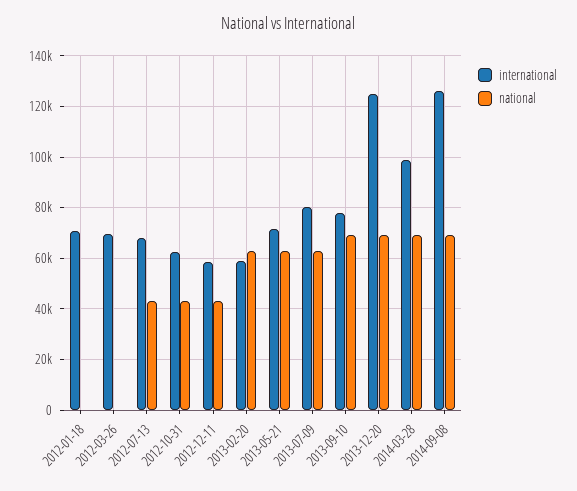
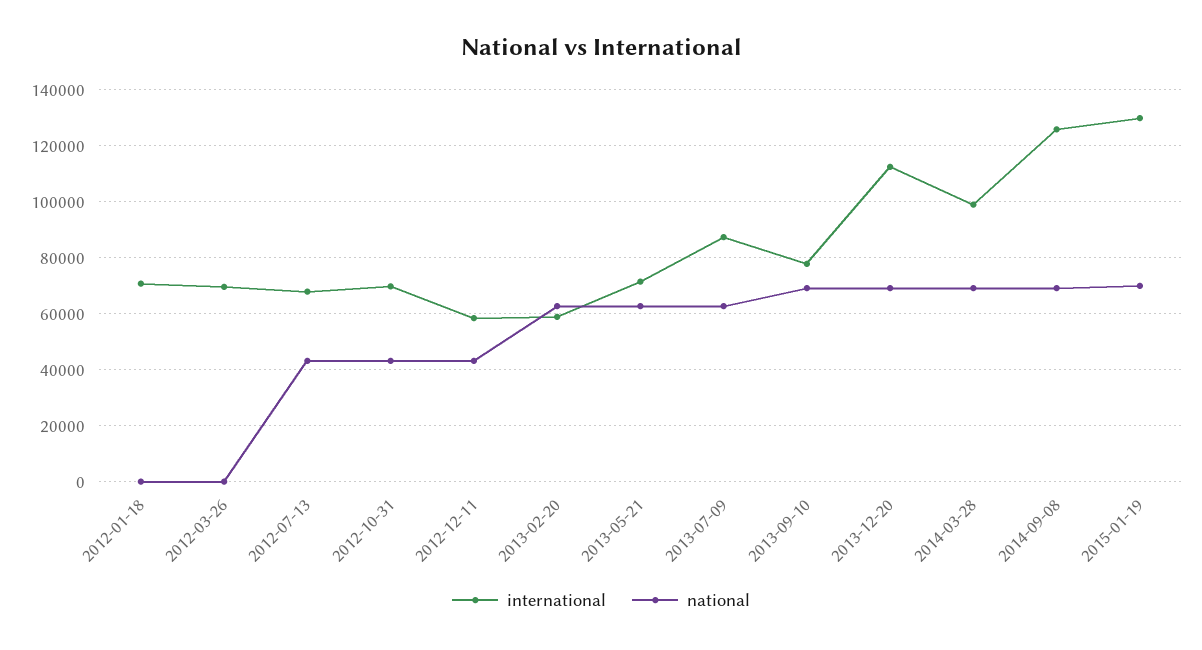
international, 2012-10-31: 62500 -> 70000
international, 2013-07-09: 80000 -> 87500
international, 2013-12-20: 125000 -> 112500
international, 2015-01-19: none -> 130000
national, 2015-01-19: none -> 70000

